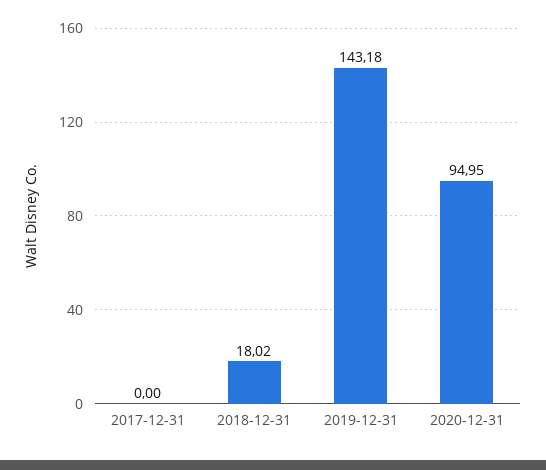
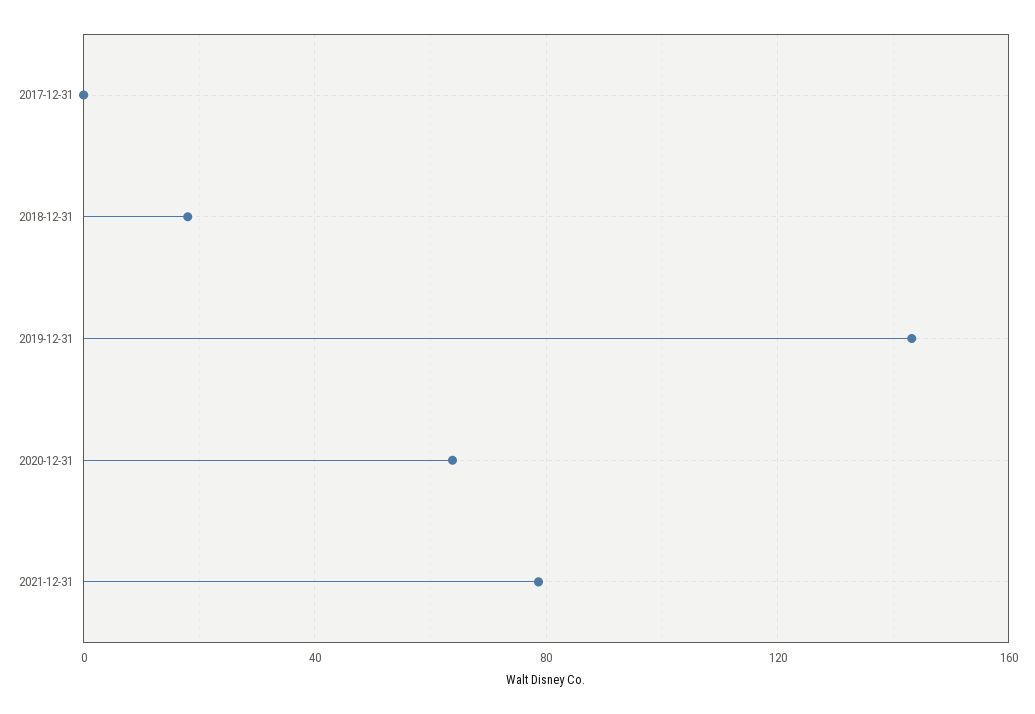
2020-12-31: 94.95 -> 65
2021-12-31: none -> 80

